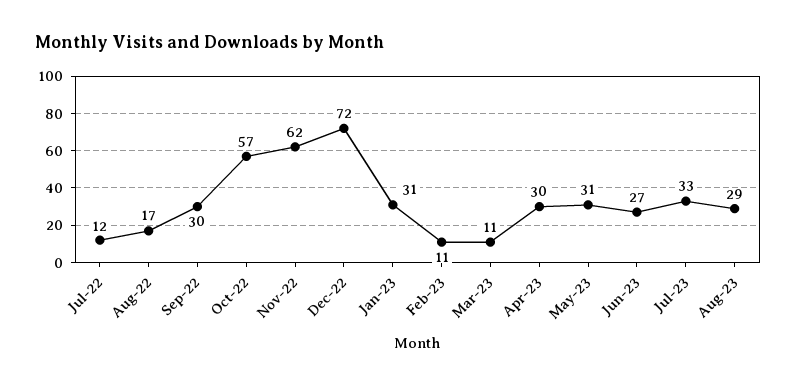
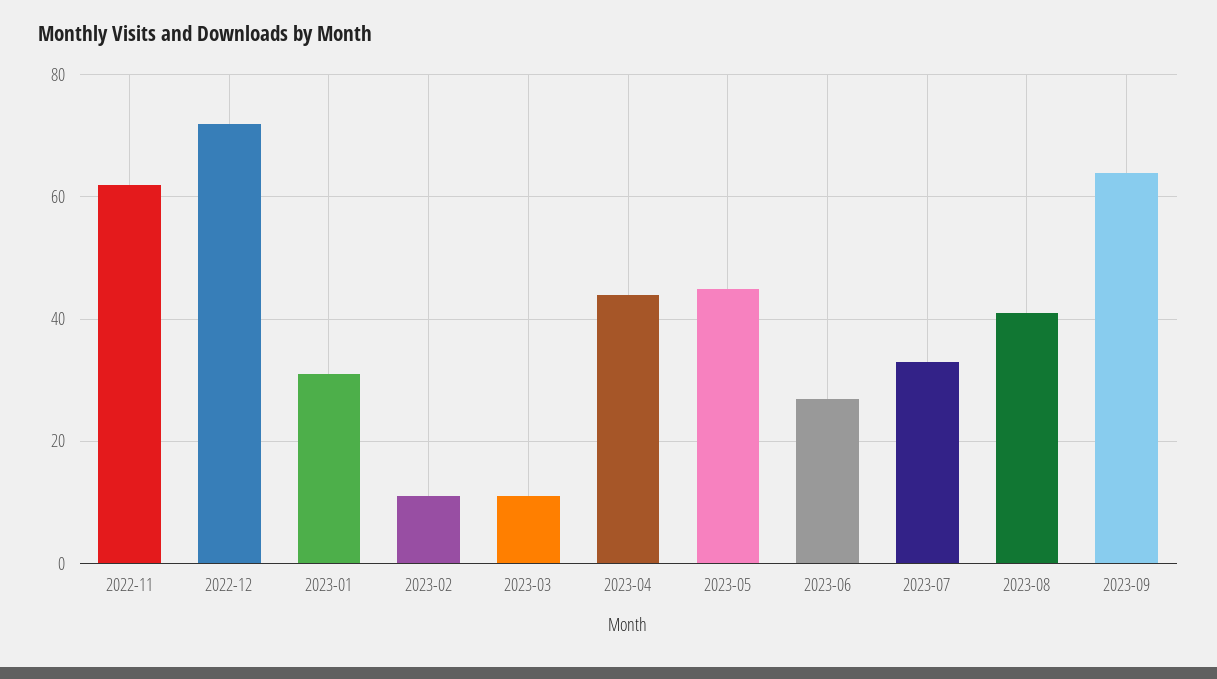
Jul-22: 12 -> none
Aug-22: 17 -> none
Sep-22: 30 -> none
Oct-22: 57 -> none
Apr-23: 30 -> 45
May-23: 31 -> 45
Aug-23: 29 -> 40
2023-09: none -> 65

